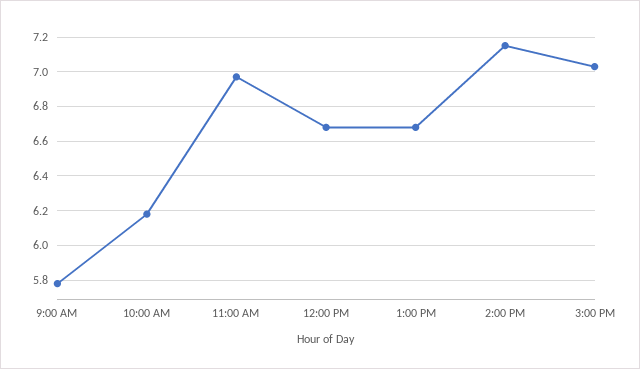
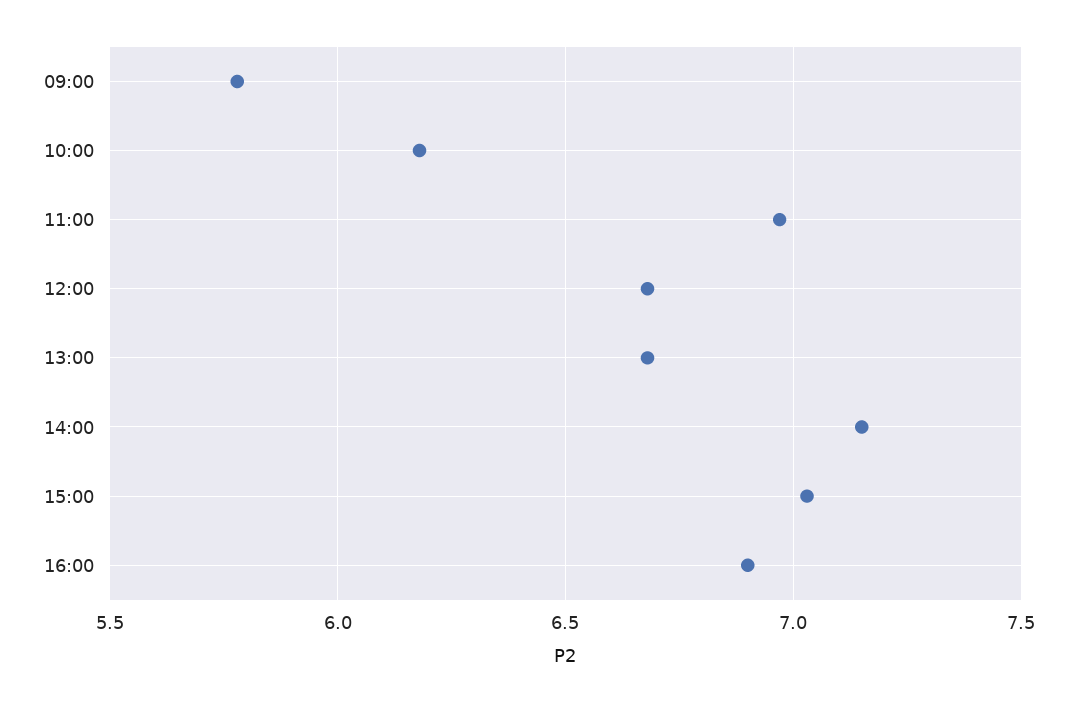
16:00: none -> 6.9

